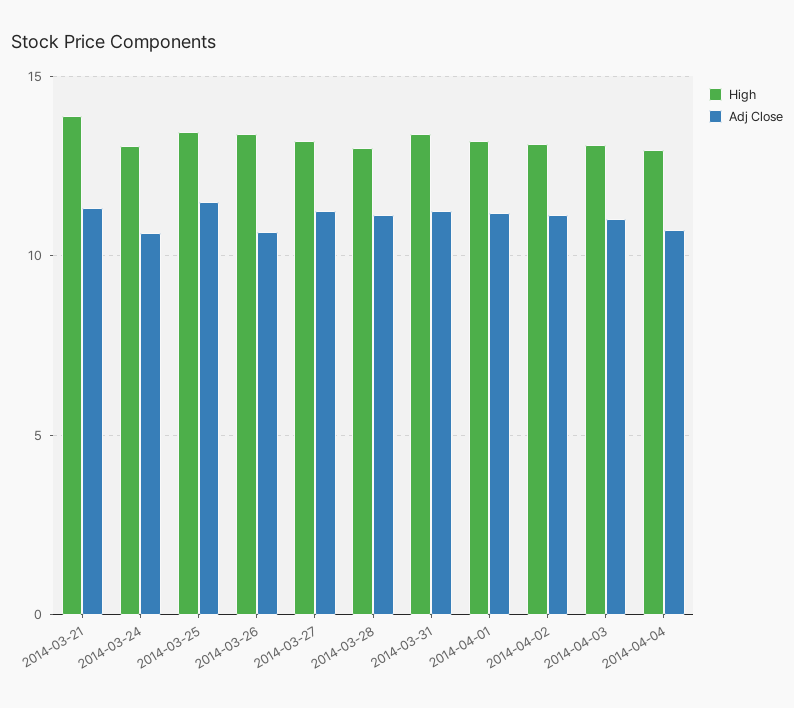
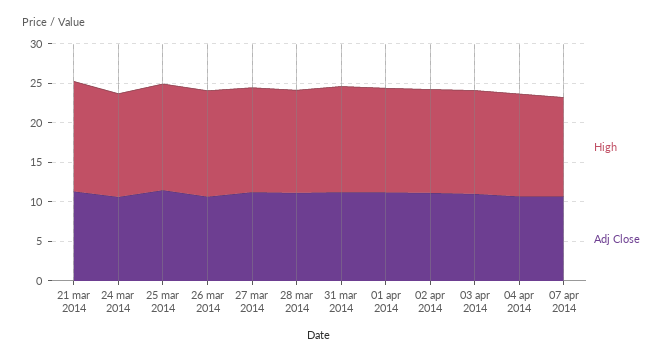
High, 07 apr 2014: none -> 12.5
Adj Close, 07 apr 2014: none -> 10

